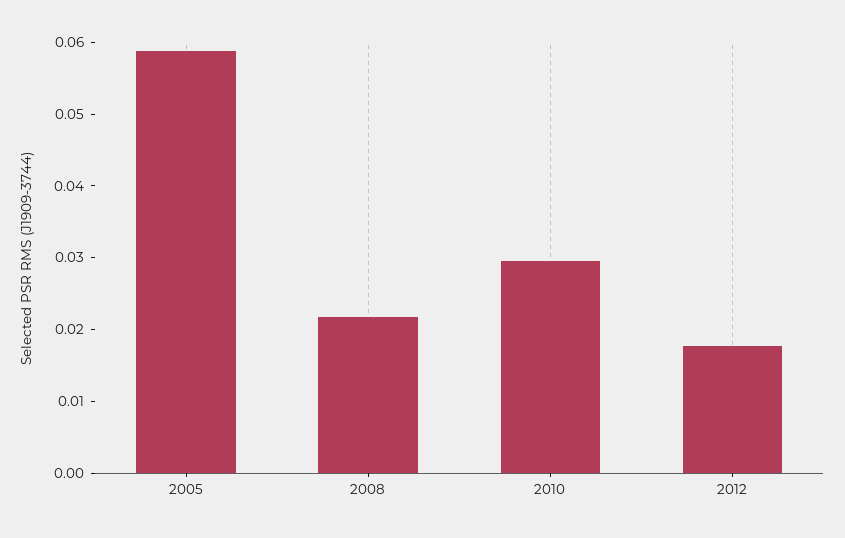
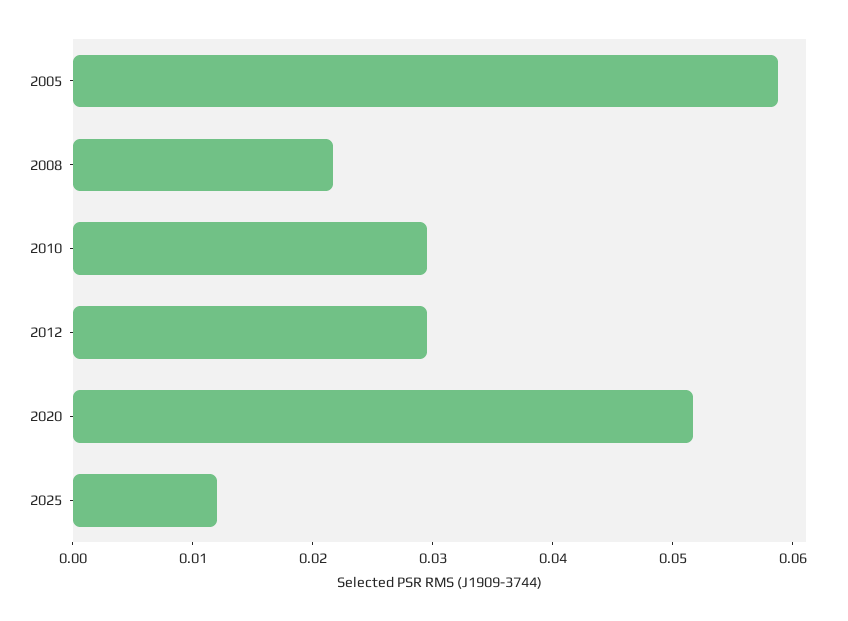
2012: 0.018 -> 0.03
2020: none -> 0.052
2025: none -> 0.012

